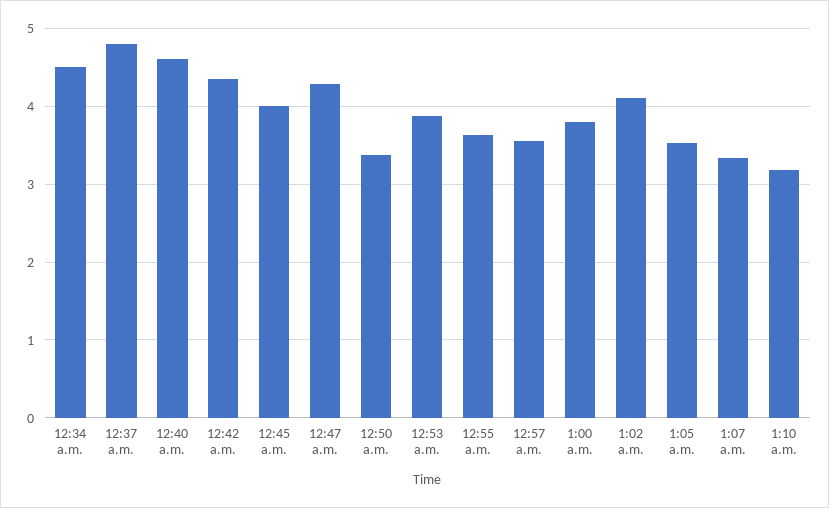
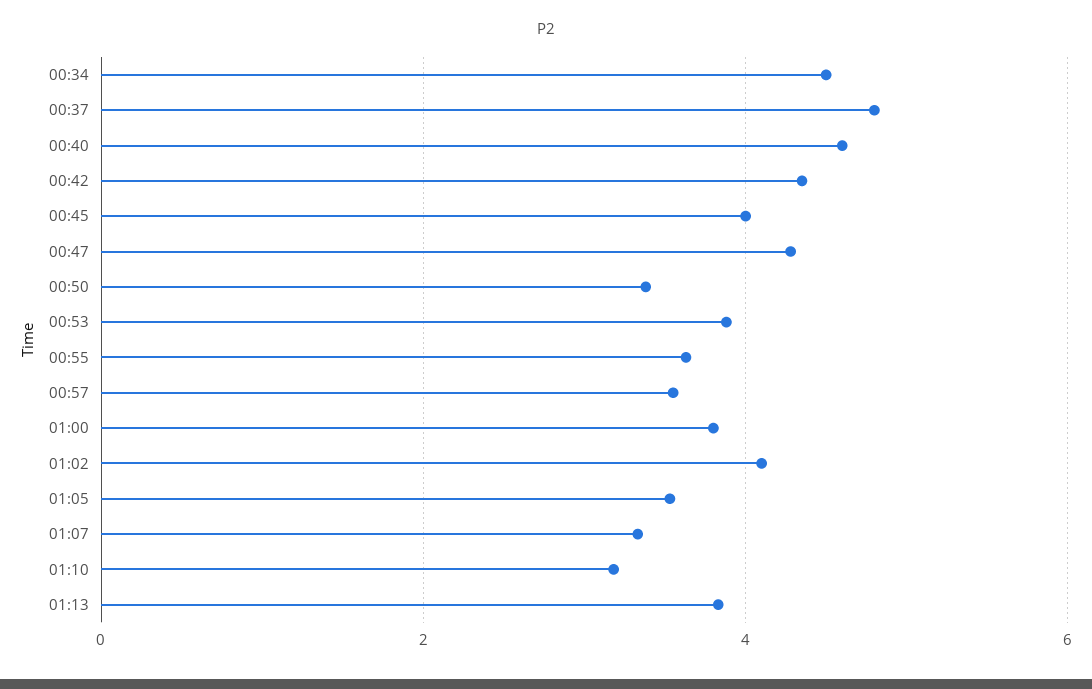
01:13: none -> 3.8

